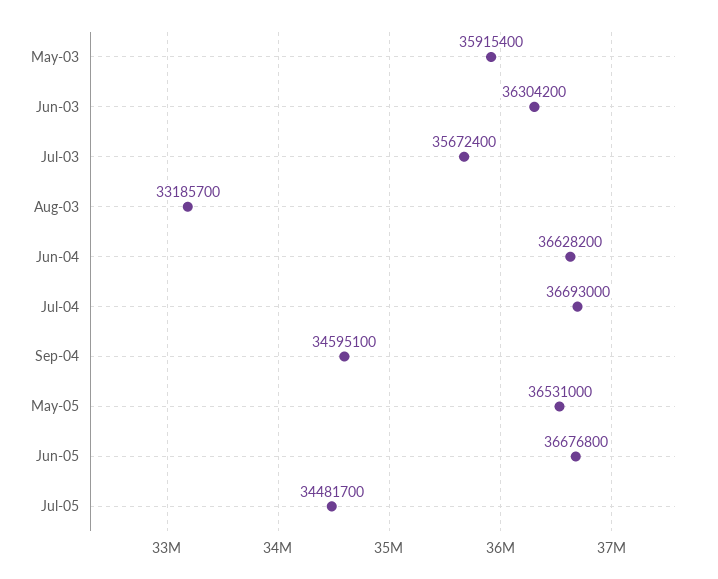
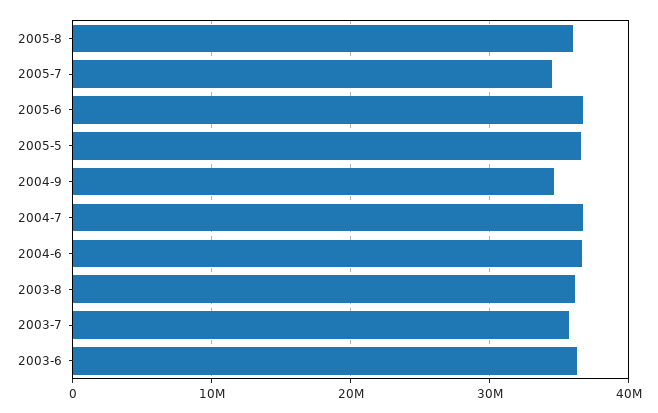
May-03: 35915400 -> none
Aug-03: 33185700 -> 36000000
2005-8: none -> 36000000

